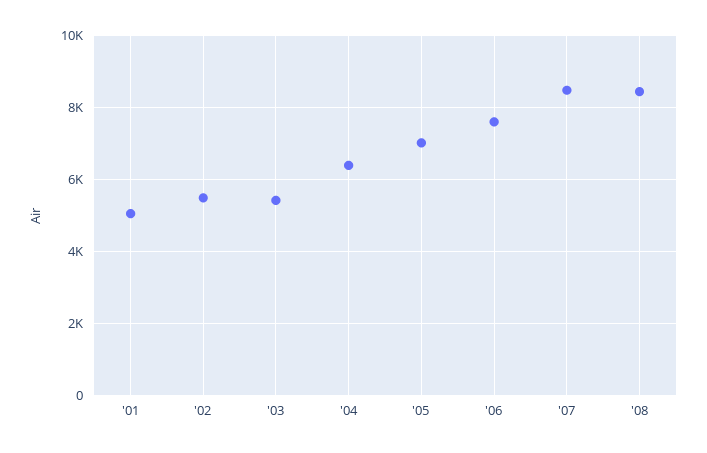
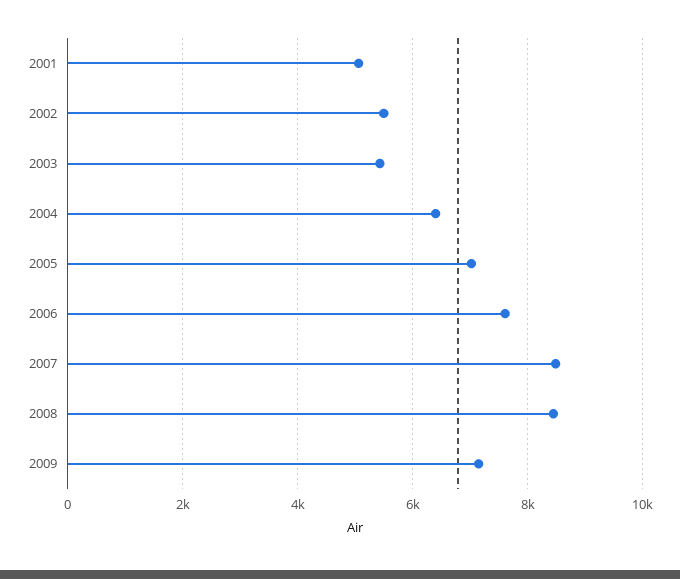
2009: none -> 7200

